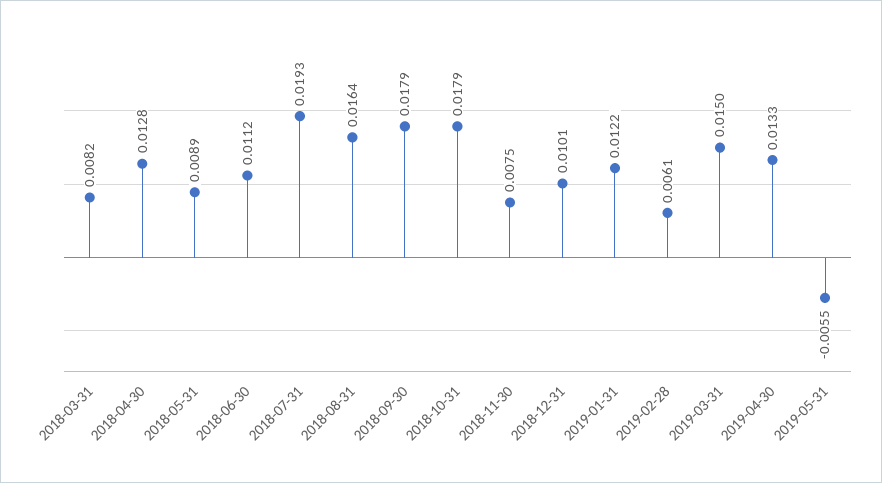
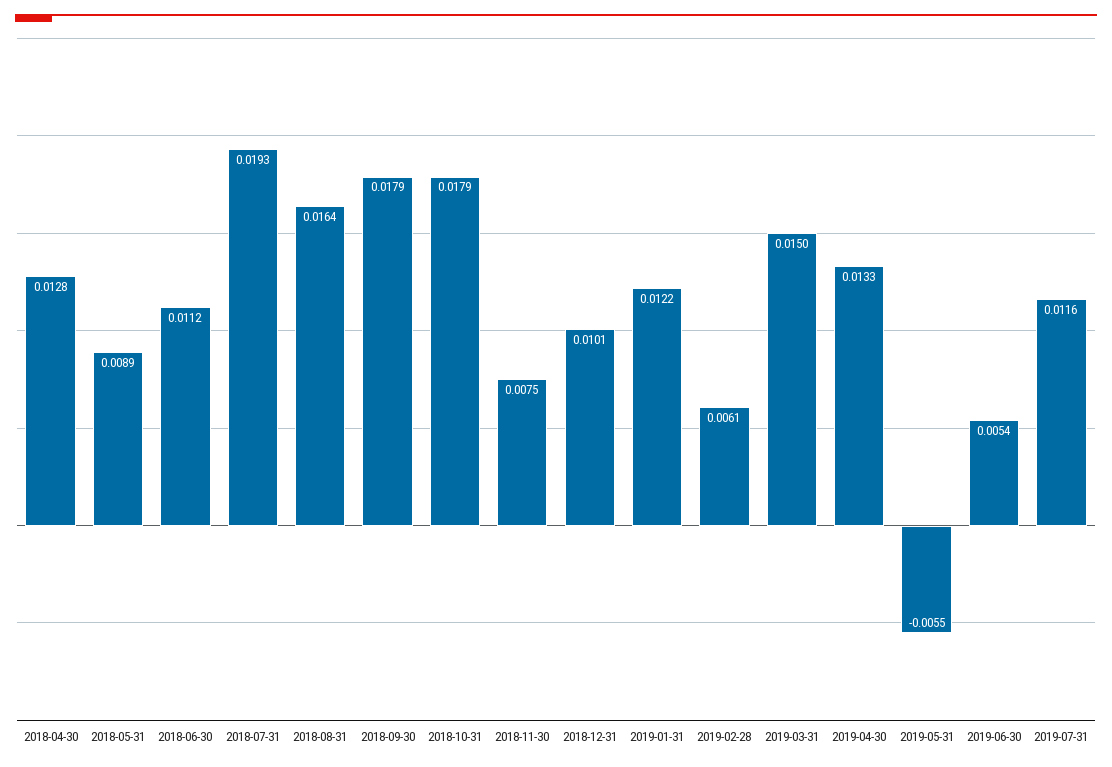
2018-03-31: 0.0082 -> none
2019-06-30: none -> 0.0054
2019-07-31: none -> 0.0116

